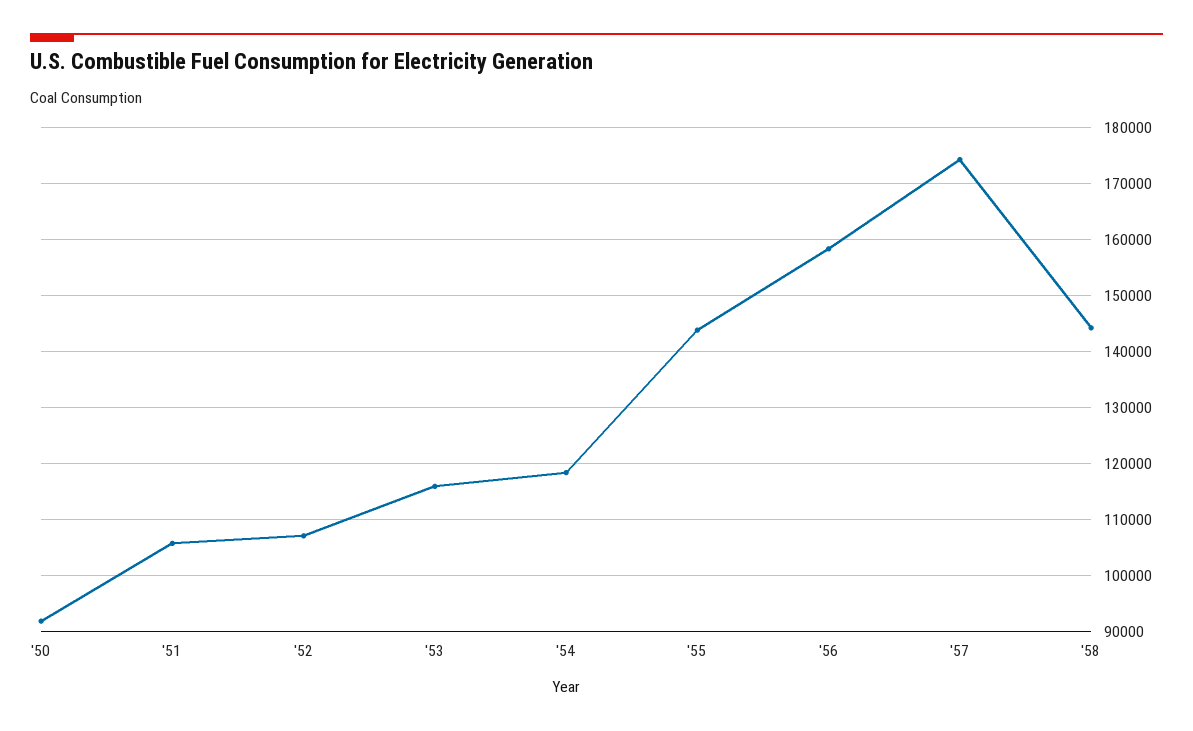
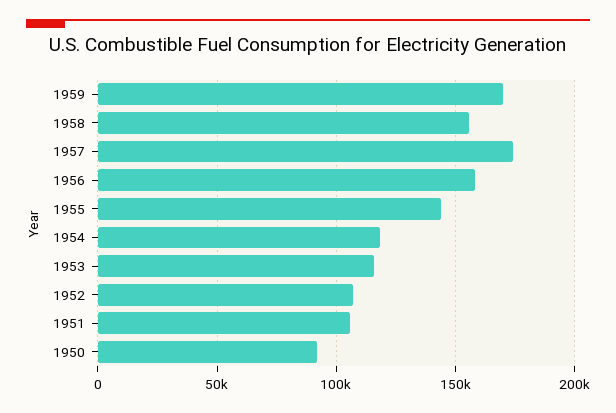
'58: 144000 -> 155000
1959: none -> 170000

